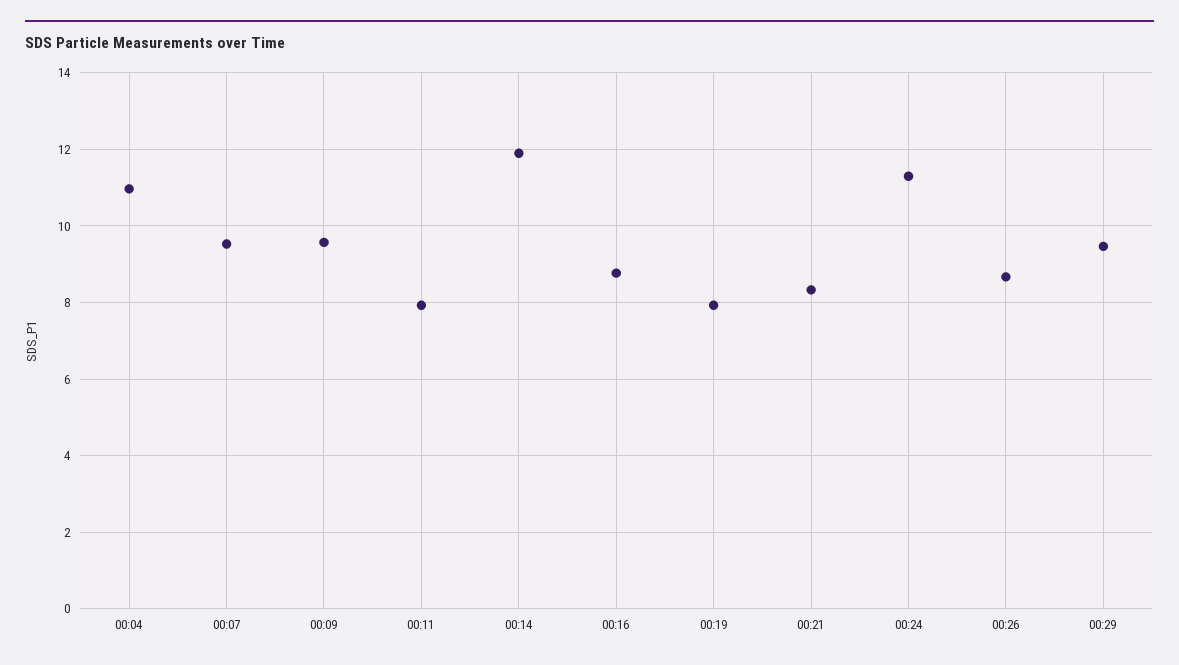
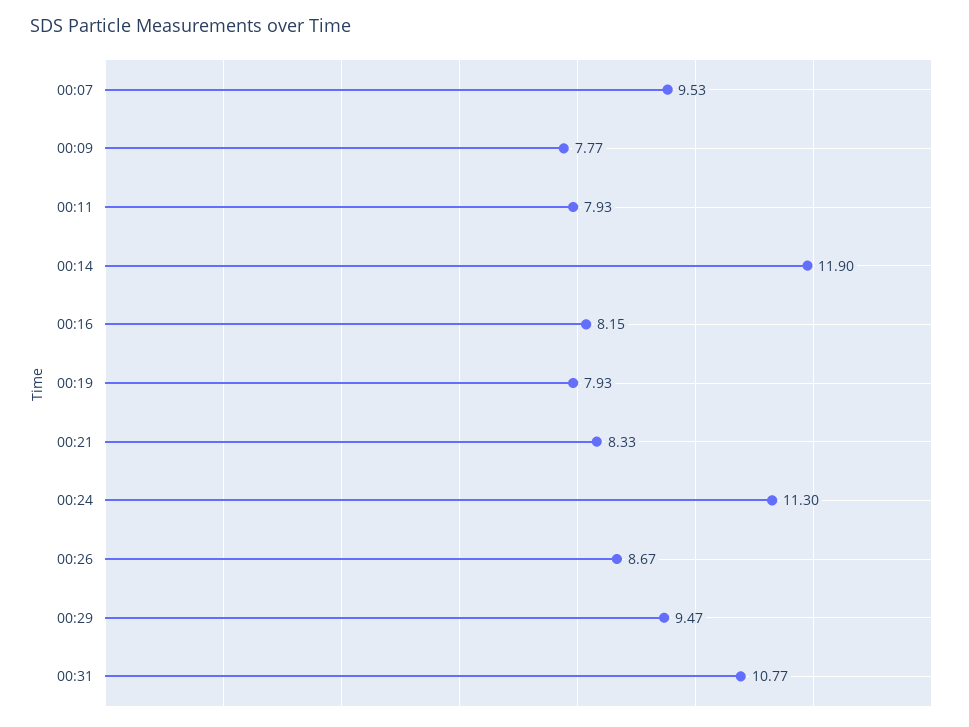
00:04: 11 -> none
00:09: 9.6 -> 7.77
00:16: 8.8 -> 8.15
00:31: none -> 10.77

